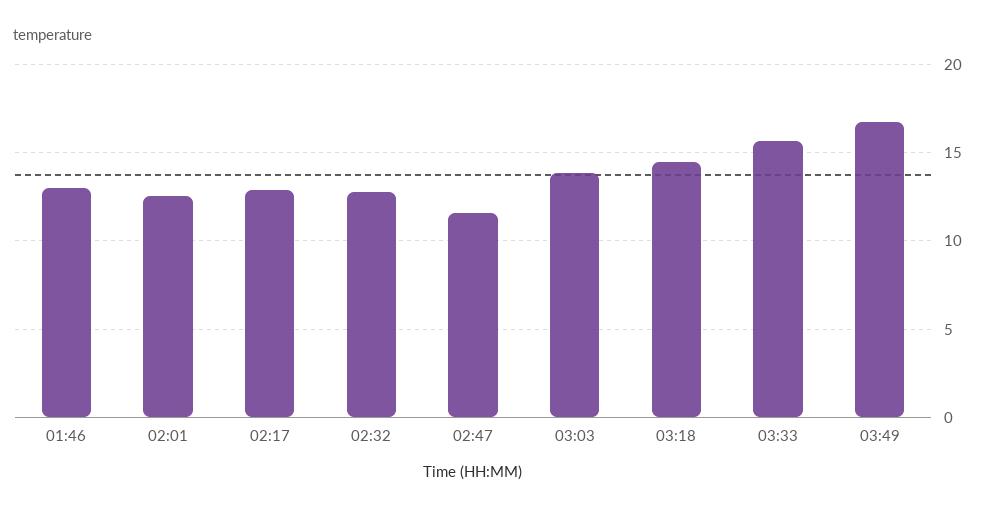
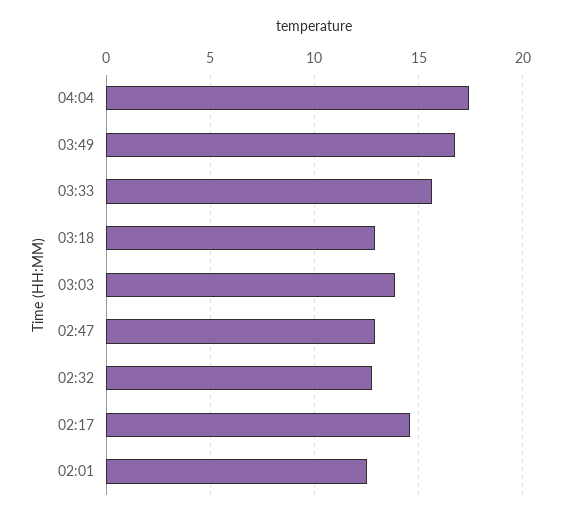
01:46: 13 -> none
02:17: 13 -> 14.5
02:47: 11.5 -> 13
03:18: 14.5 -> 13
04:04: none -> 17.5

